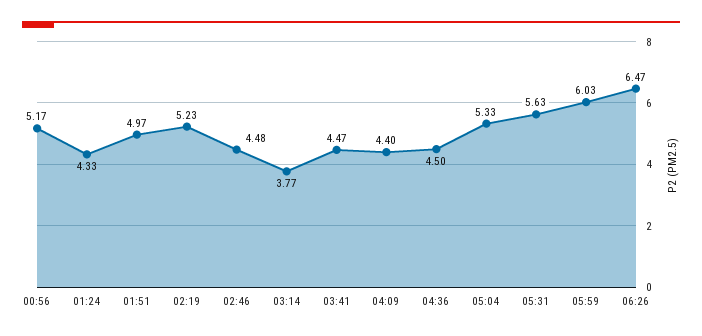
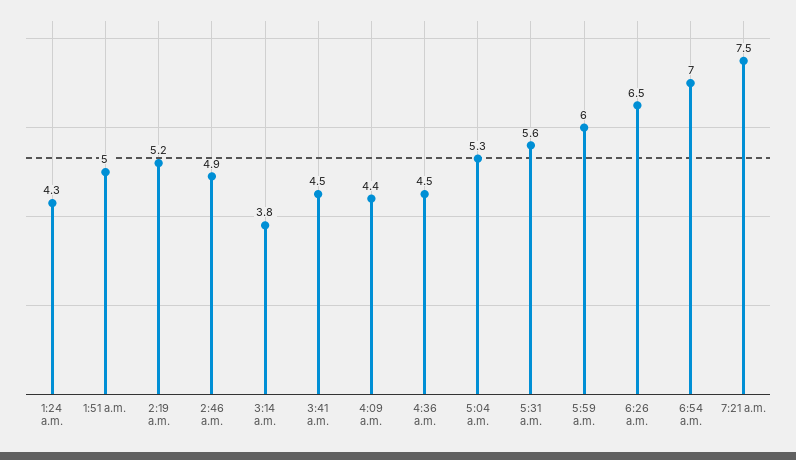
00:56: 5.17 -> none
02:46: 4.48 -> 4.9
6:54 a.m.: none -> 7
7:21 a.m.: none -> 7.5

